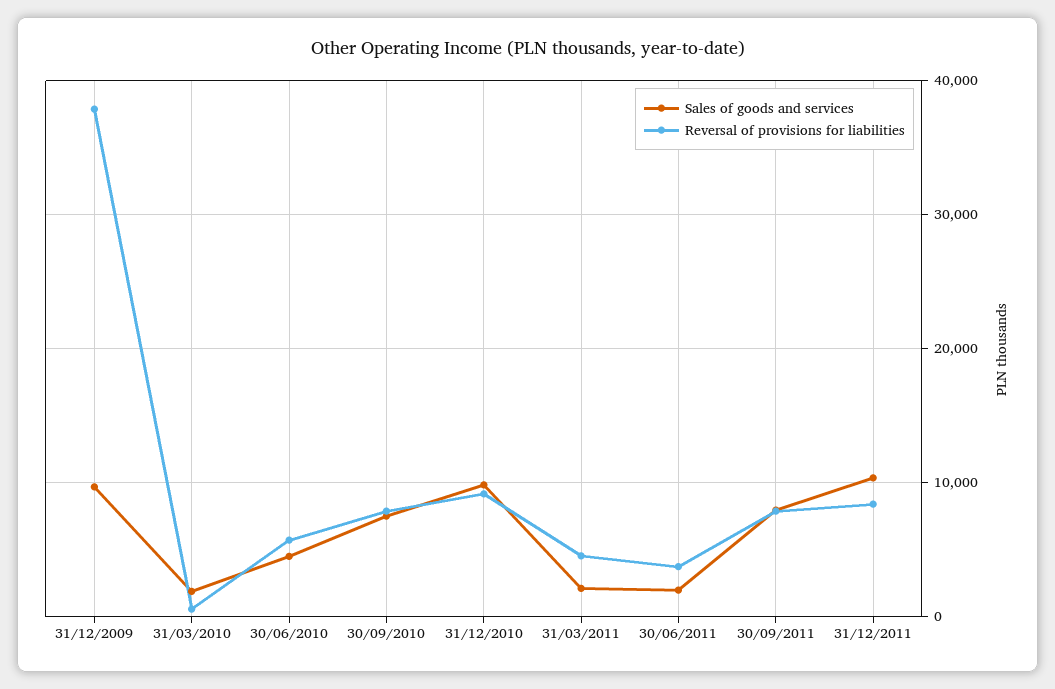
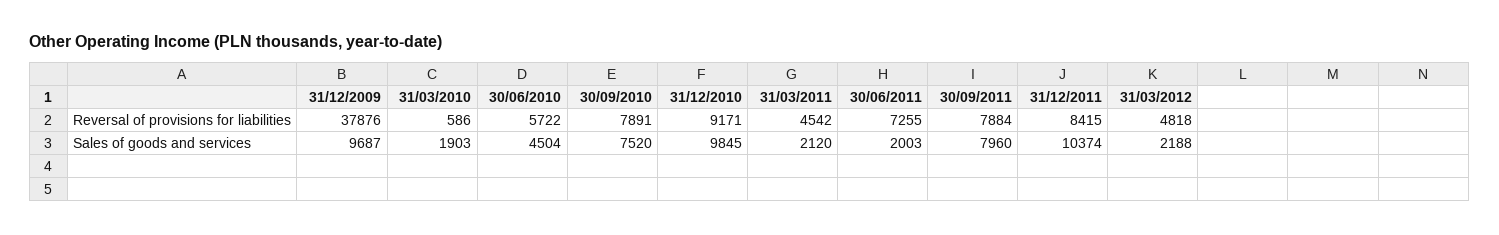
Reversal of provisions for liabilities, 30/06/2011: 4000 -> 7255
Reversal of provisions for liabilities, 31/03/2012: none -> 4818
Sales of goods and services, 31/03/2012: none -> 2188

